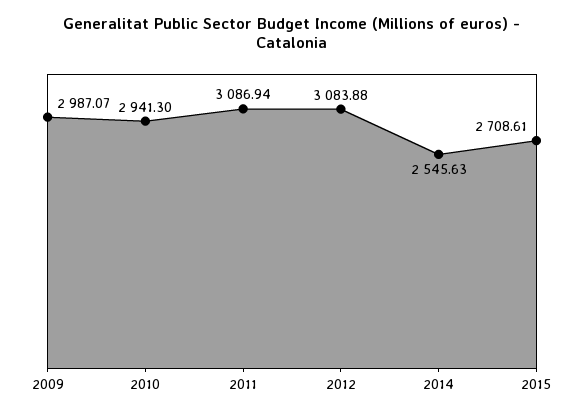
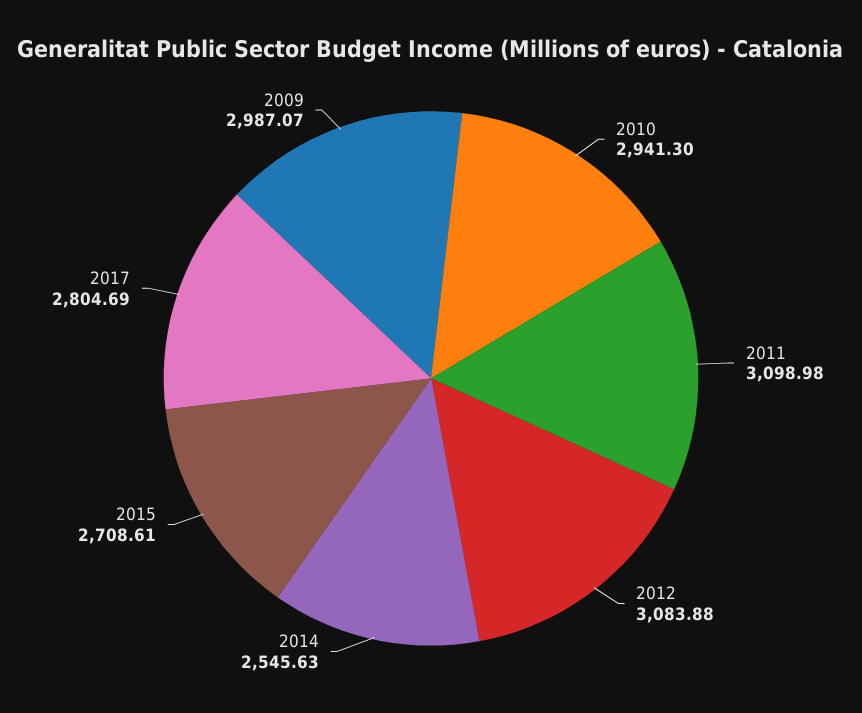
2011: 3086.94 -> 3098.98
2017: none -> 2804.69

